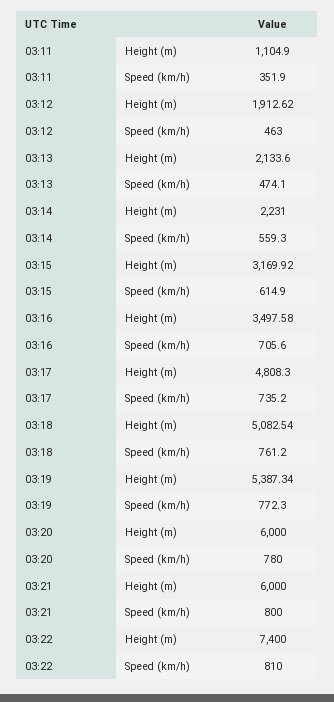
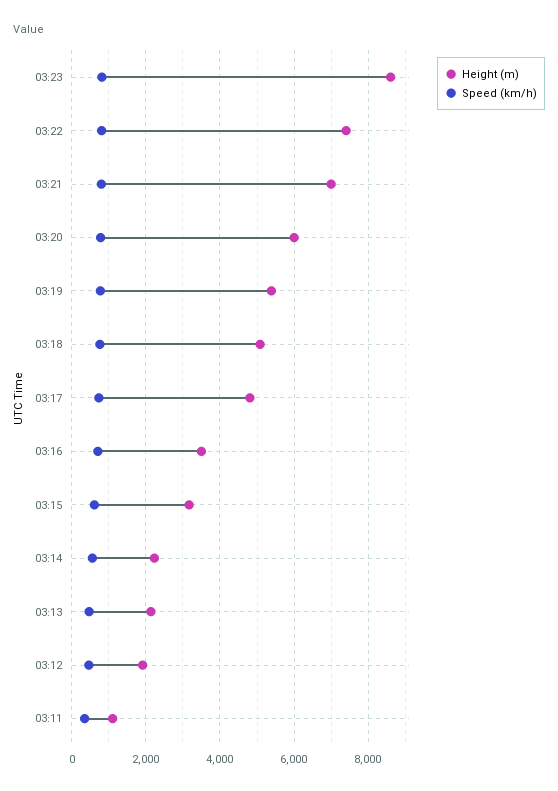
Height (m), 03:21: 6000 -> 7000
Height (m), 03:23: none -> 8600
Speed (km/h), 03:23: none -> 800

